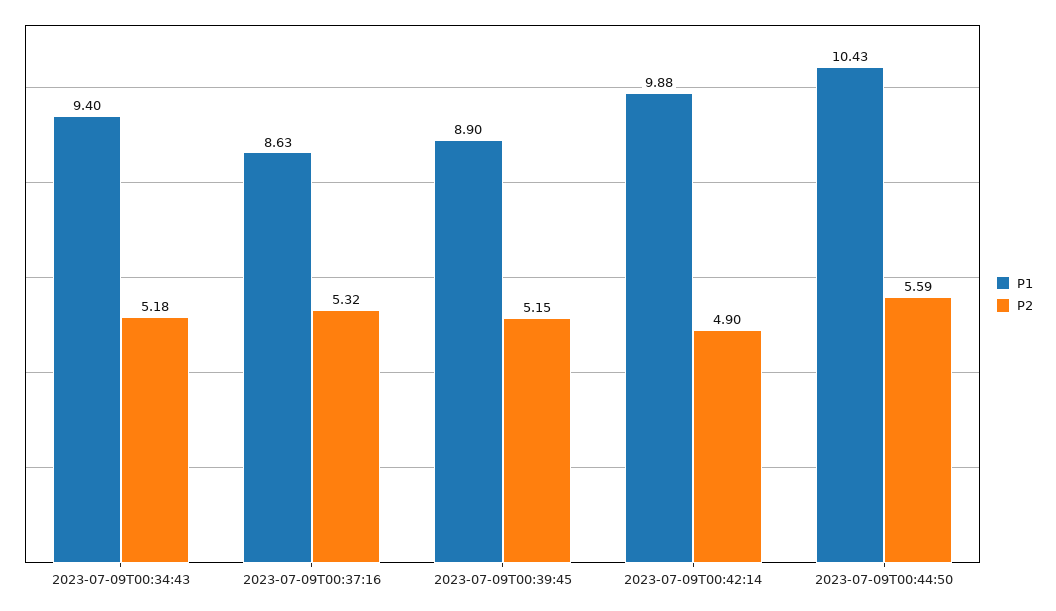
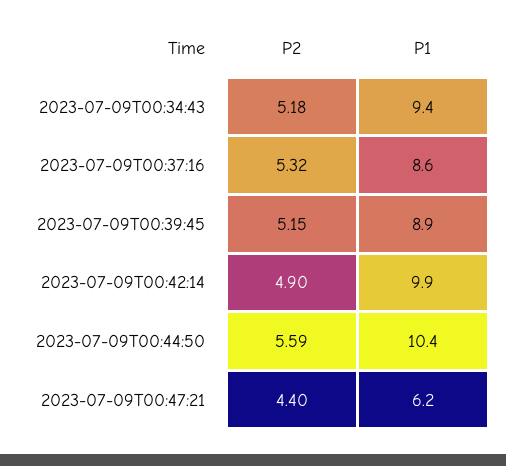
P2, 2023-07-09T00:47:21: none -> 4.4
P1, 2023-07-09T00:47:21: none -> 6.2

